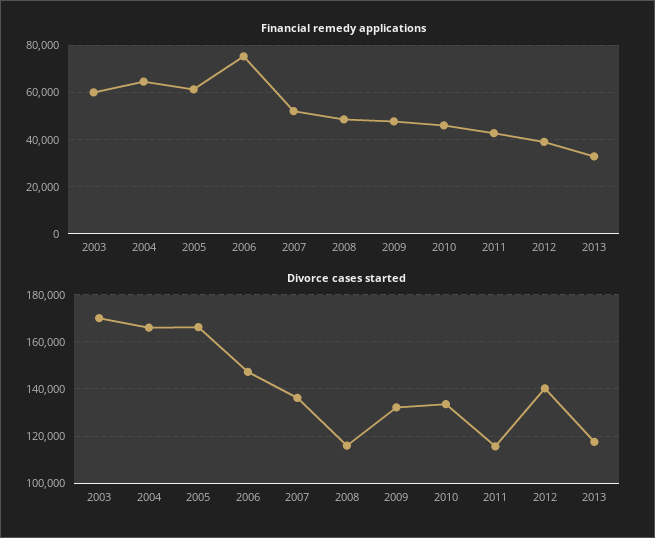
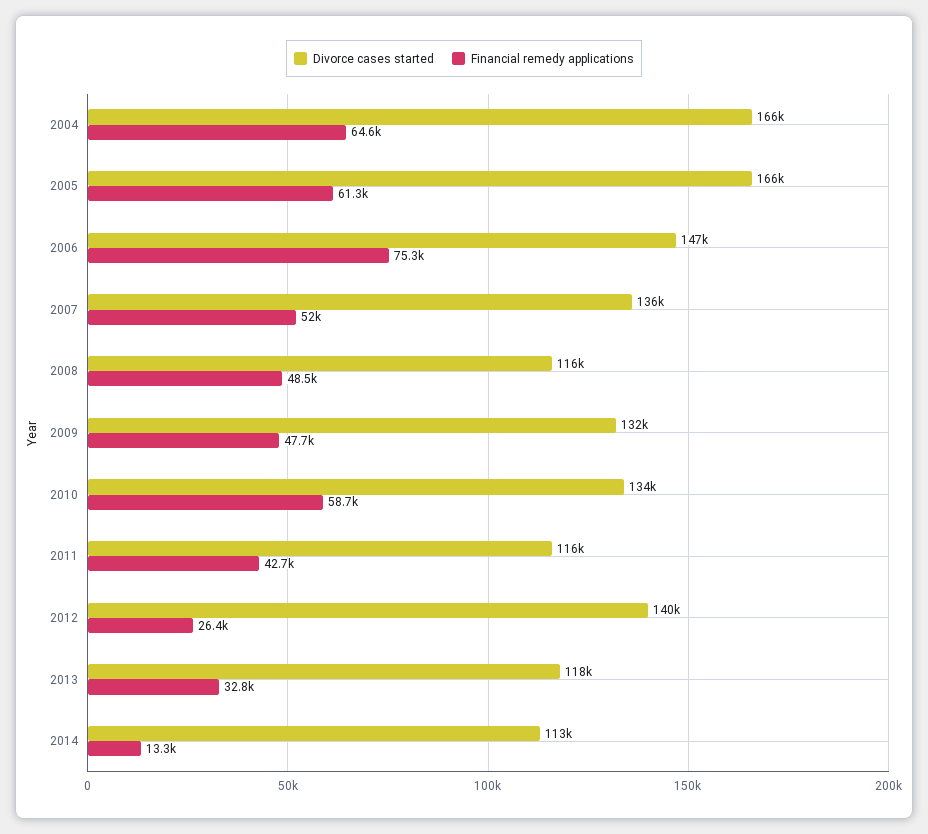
Financial remedy applications, 2003: 60000 -> none
Financial remedy applications, 2010: 45000 -> 58700
Financial remedy applications, 2012: 40000 -> 26400
Divorce cases started, 2003: 170000 -> none
Divorce cases started, 2014: none -> 113000
Financial remedy applications, 2014: none -> 13300

